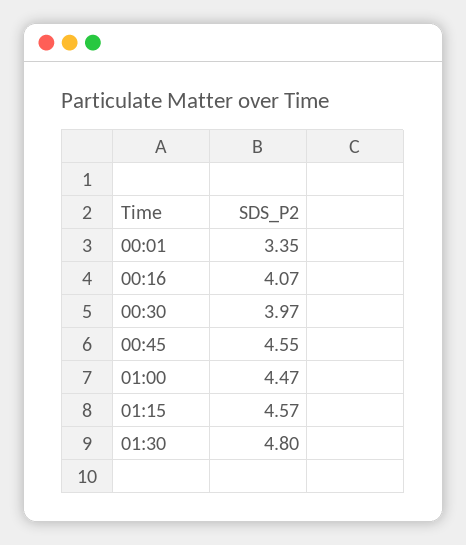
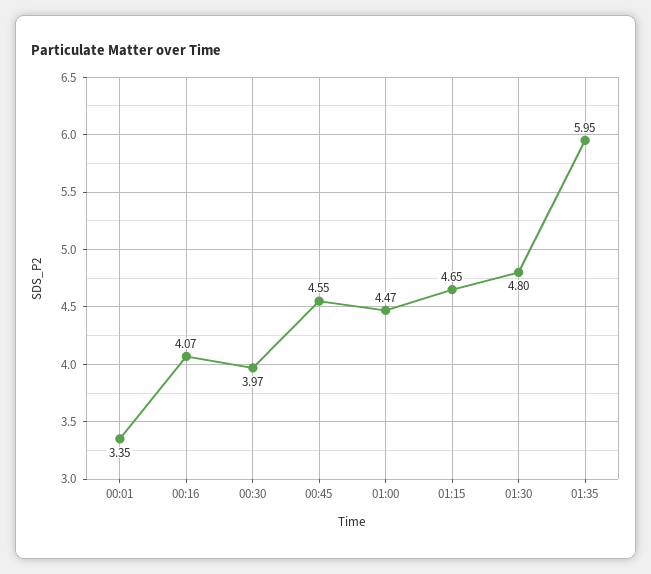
01:15: 4.57 -> 4.65
01:35: none -> 5.95

